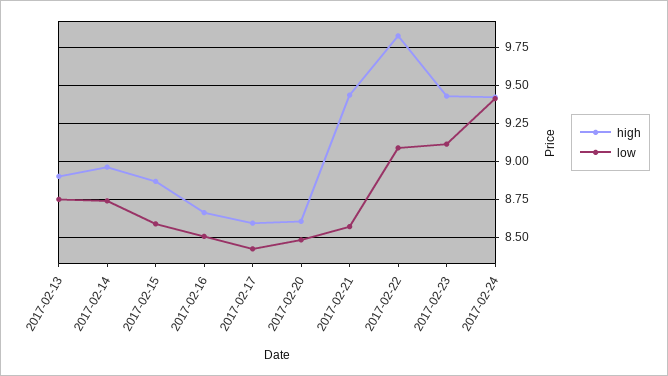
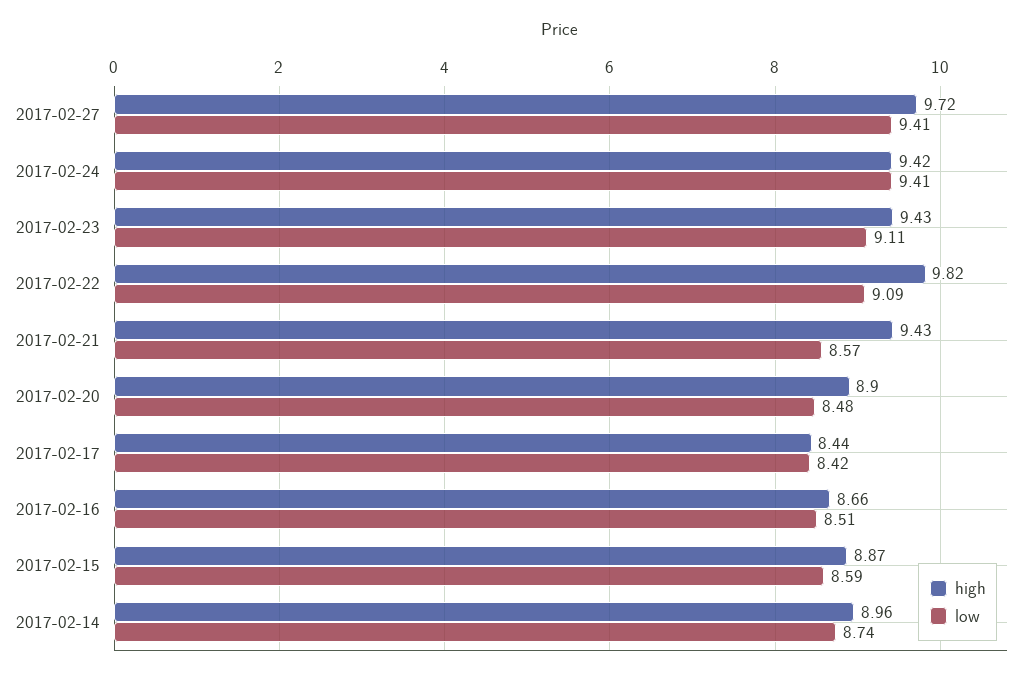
high, 2017-02-13: 8.9 -> none
low, 2017-02-13: 8.75 -> none
high, 2017-02-17: 8.6 -> 8.44
high, 2017-02-20: 8.6 -> 8.9
high, 2017-02-27: none -> 9.72
low, 2017-02-27: none -> 9.41

